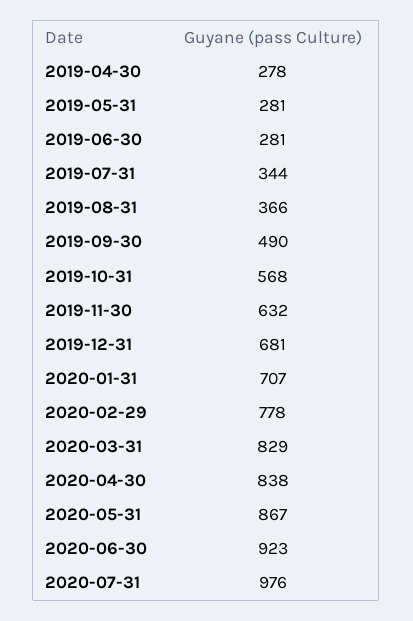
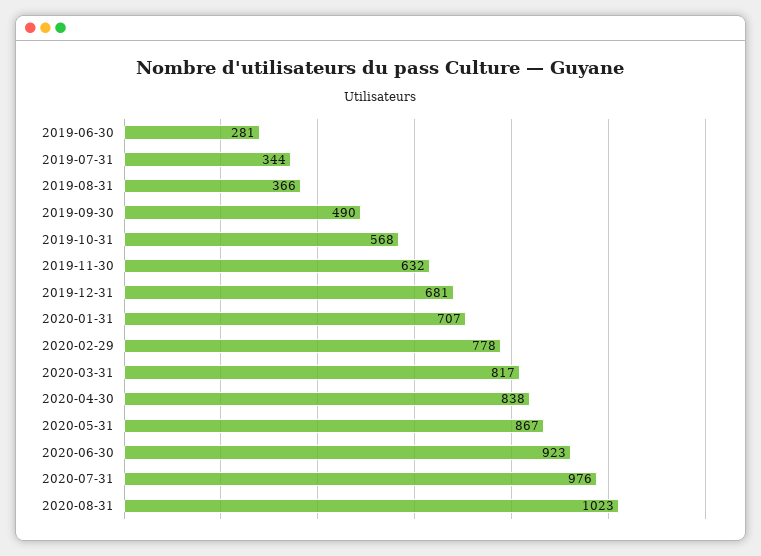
2019-04-30: 278 -> none
2019-05-31: 281 -> none
2020-03-31: 829 -> 817
2020-08-31: none -> 1023

